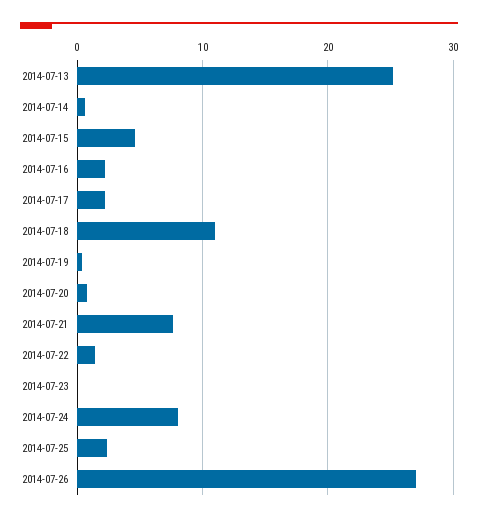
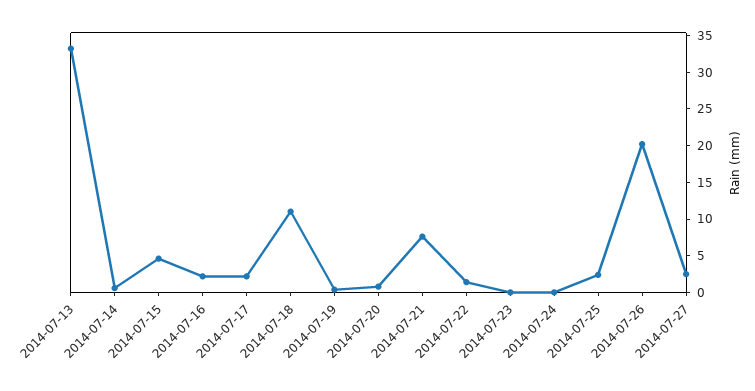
2014-07-13: 25 -> 32.5
2014-07-24: 8 -> 0
2014-07-26: 27 -> 20
2014-07-27: none -> 2.5

